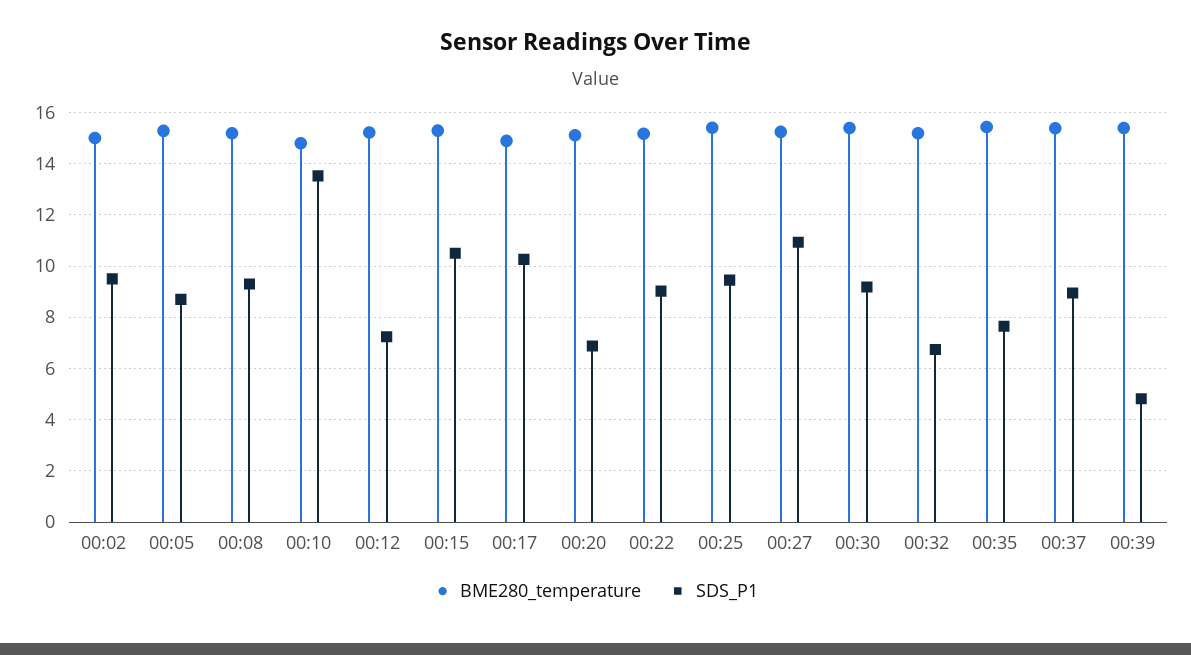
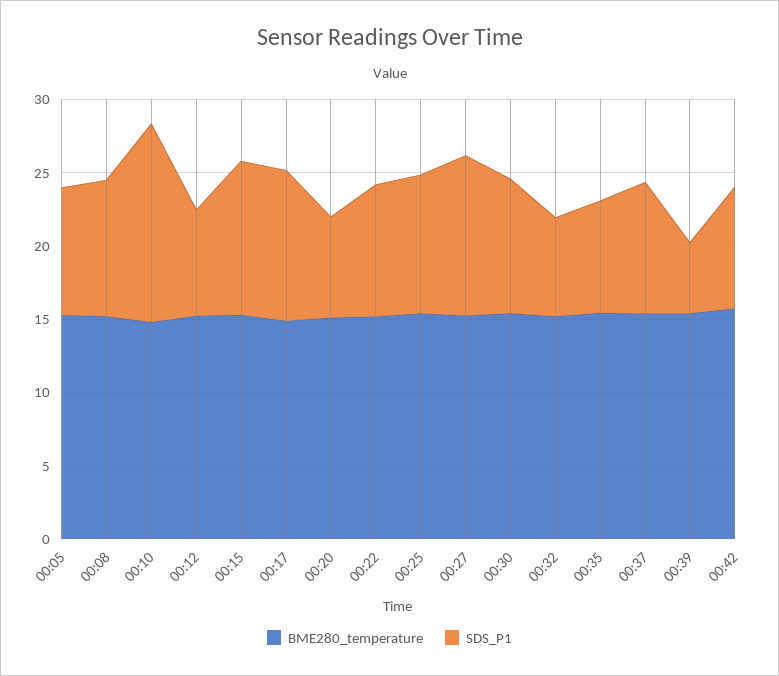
BME280_temperature, 00:02: 15 -> none
SDS_P1, 00:02: 9.5 -> none
BME280_temperature, 00:42: none -> 16
SDS_P1, 00:42: none -> 8

